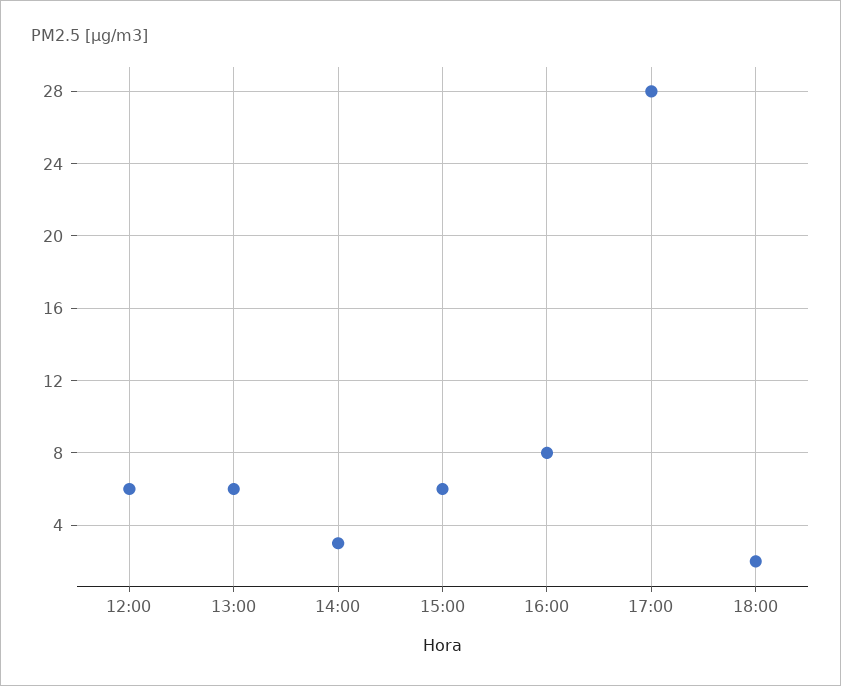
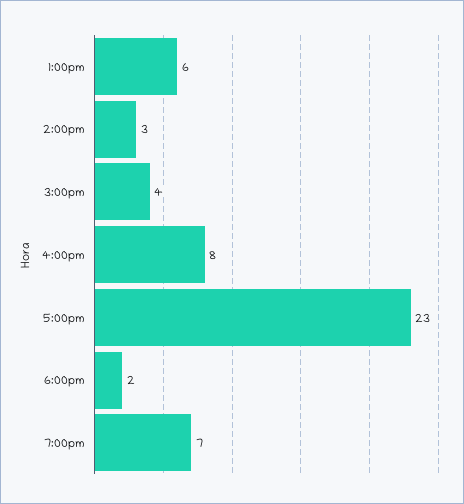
12:00: 6 -> none
15:00: 6 -> 4
17:00: 28 -> 23
7:00pm: none -> 7

